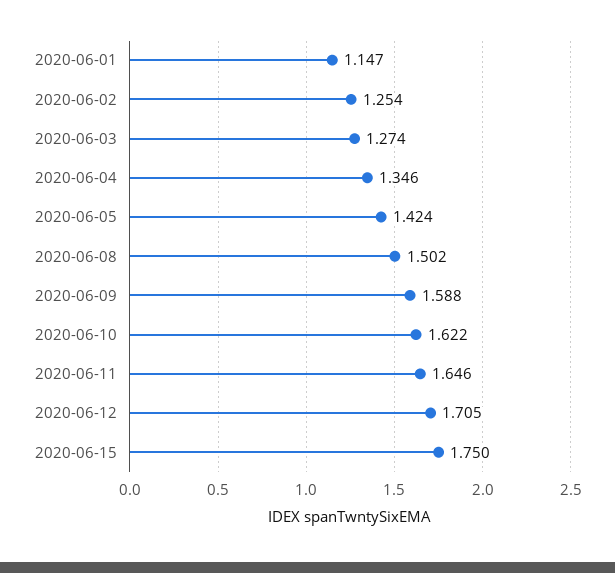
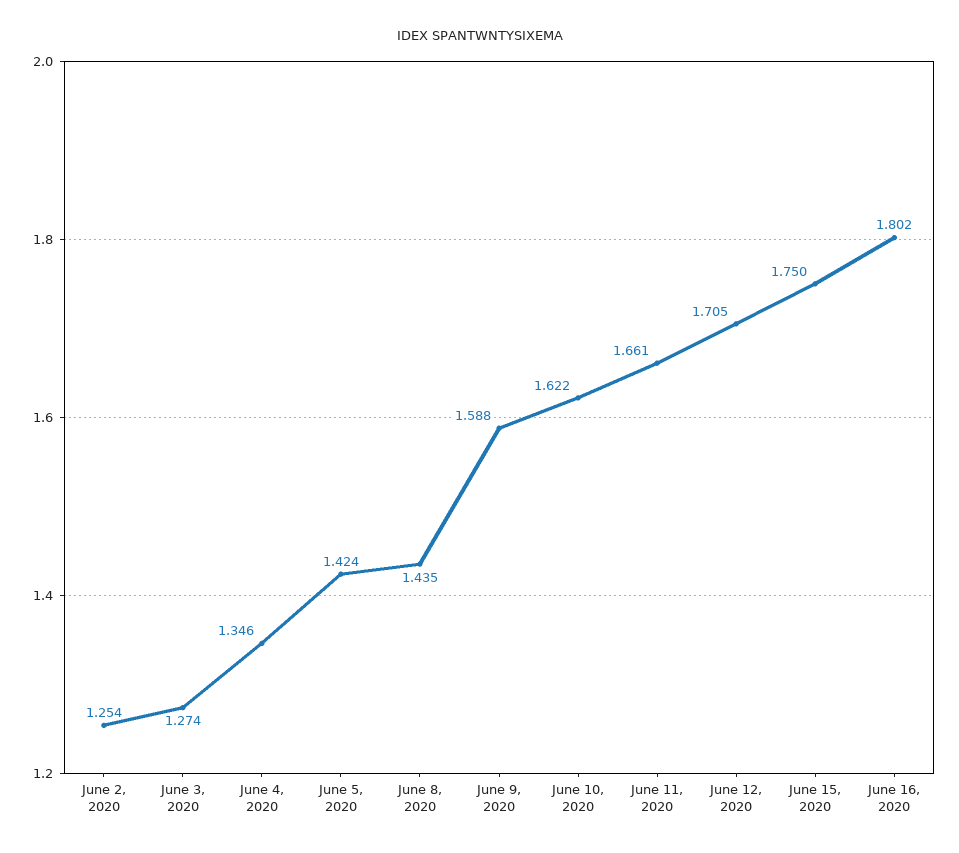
2020-06-01: 1.147 -> none
2020-06-08: 1.502 -> 1.435
2020-06-11: 1.646 -> 1.661
June 16, 2020: none -> 1.802

